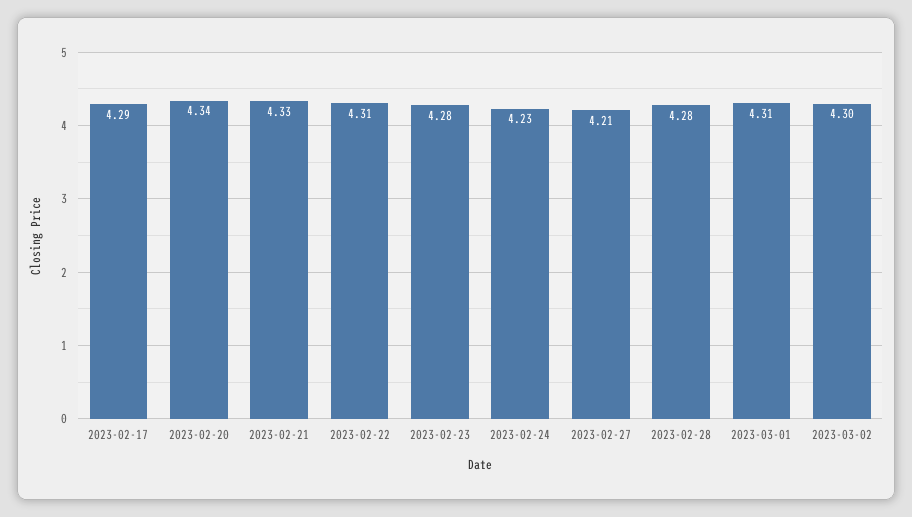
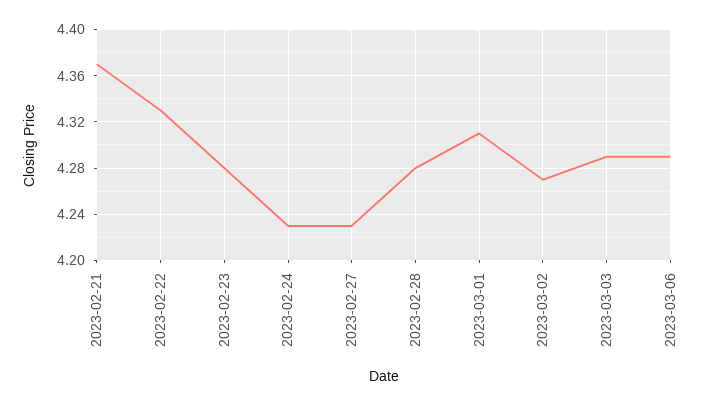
2023-02-17: 4.29 -> none
2023-02-20: 4.34 -> none
2023-02-21: 4.33 -> 4.37
2023-02-22: 4.31 -> 4.33
2023-02-27: 4.21 -> 4.23
2023-03-02: 4.3 -> 4.27
2023-03-03: none -> 4.29
2023-03-06: none -> 4.29

